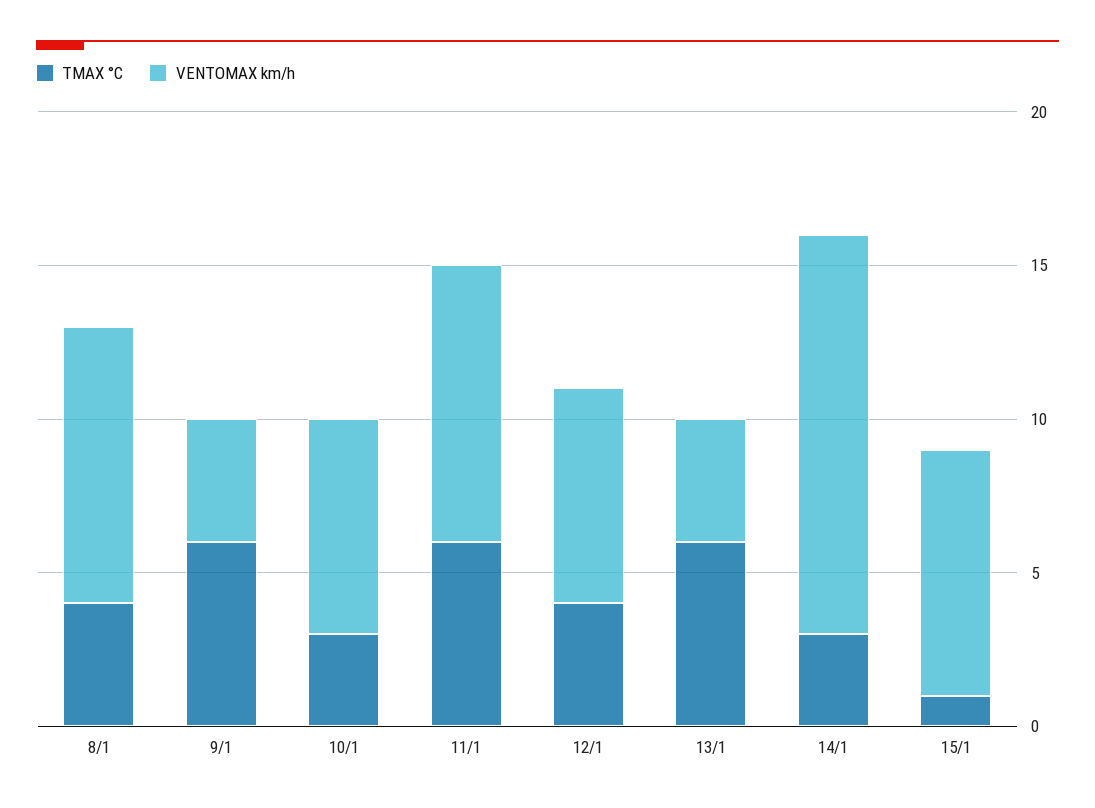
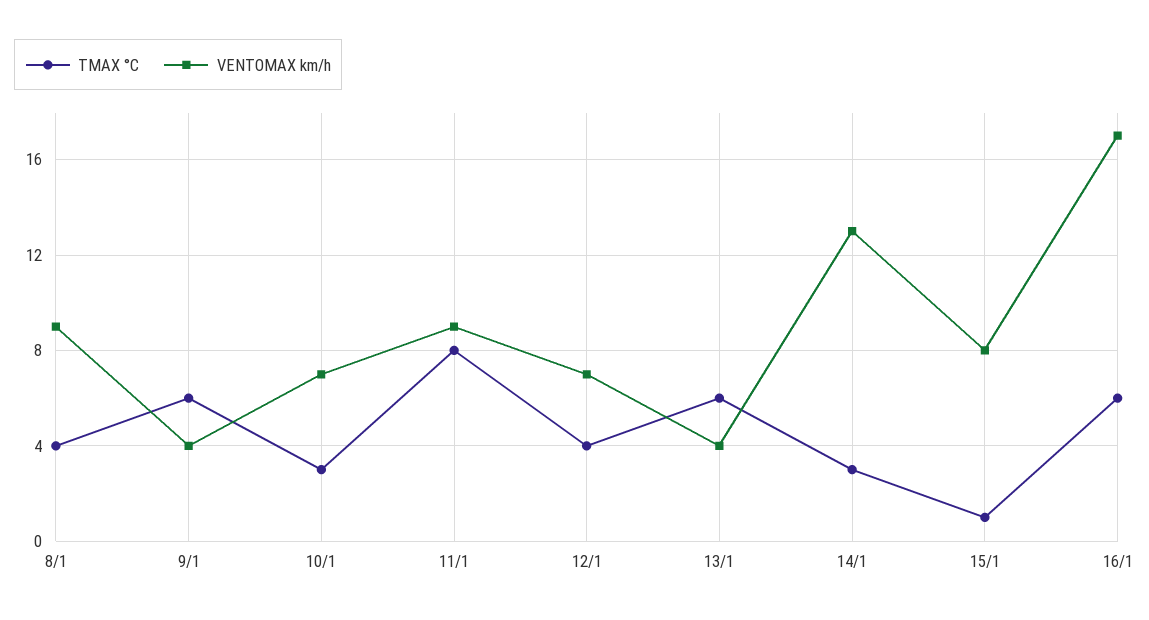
TMAX °C, 11/1: 6 -> 8
TMAX °C, 16/1: none -> 6
VENTOMAX km/h, 16/1: none -> 17

